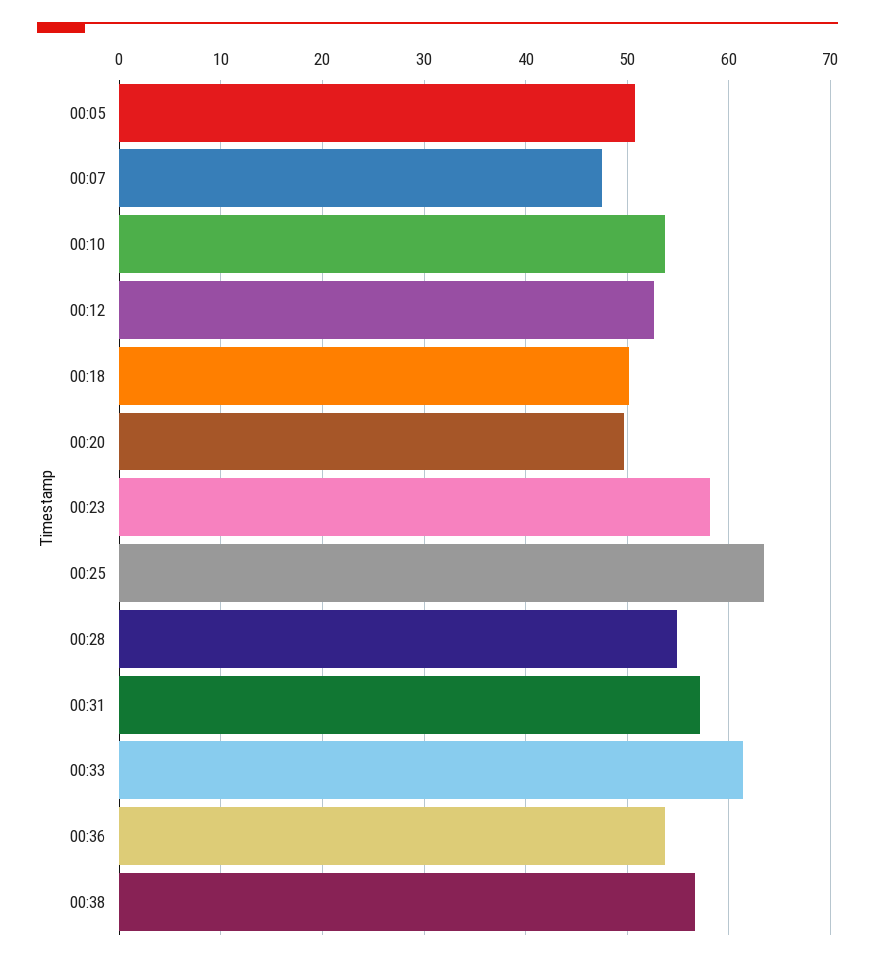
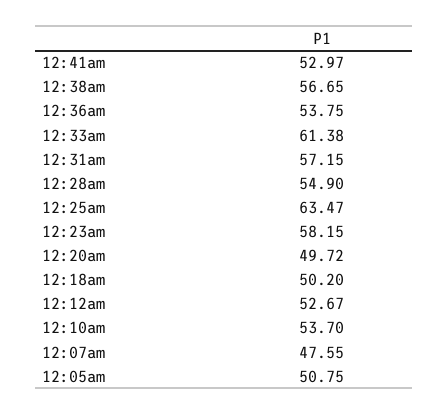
12:41am: none -> 52.97

